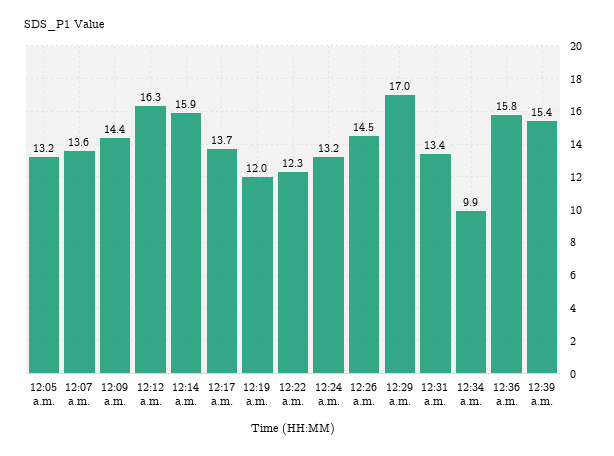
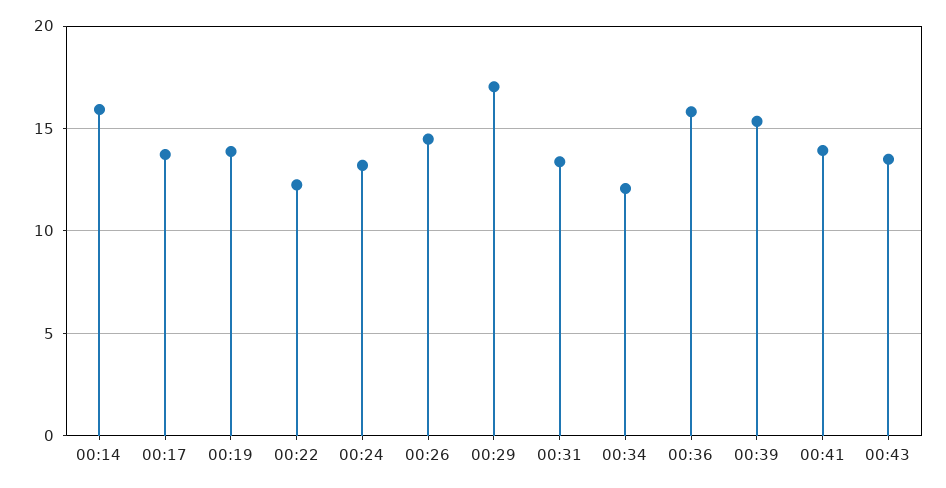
12:05 a.m.: 13.2 -> none
12:07 a.m.: 13.6 -> none
12:09 a.m.: 14.4 -> none
12:12 a.m.: 16.3 -> none
12:19 a.m.: 12 -> 14
12:34 a.m.: 9.9 -> 12
00:41: none -> 14
00:43: none -> 13.5

